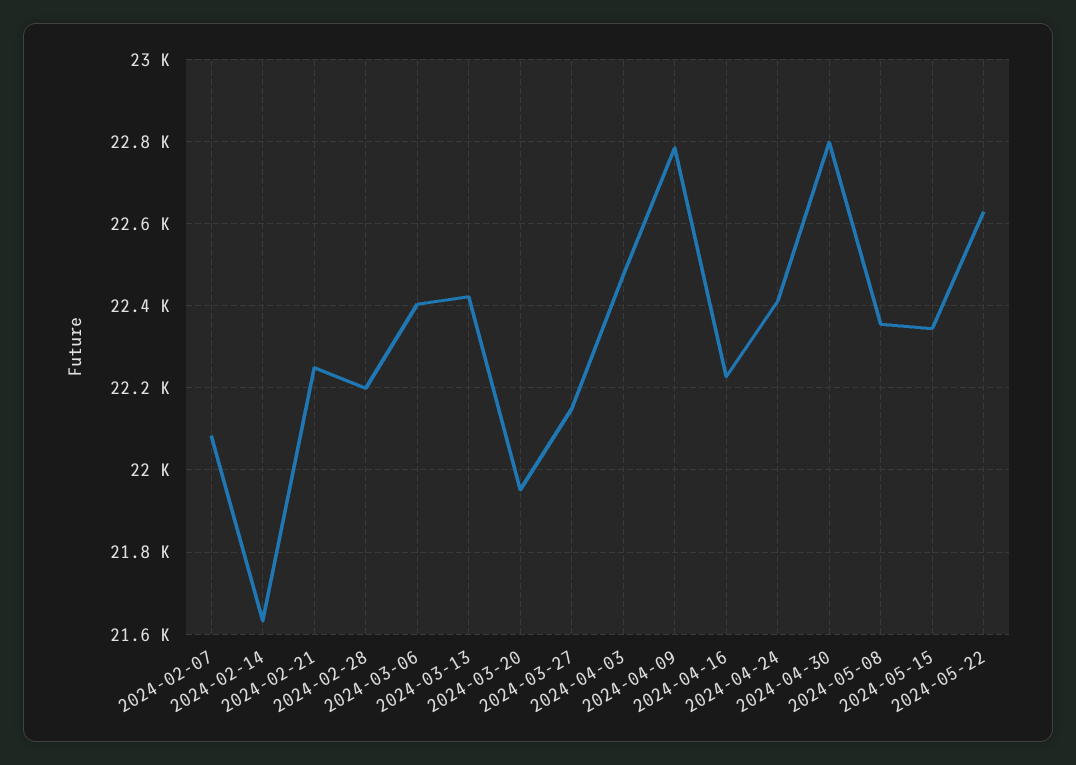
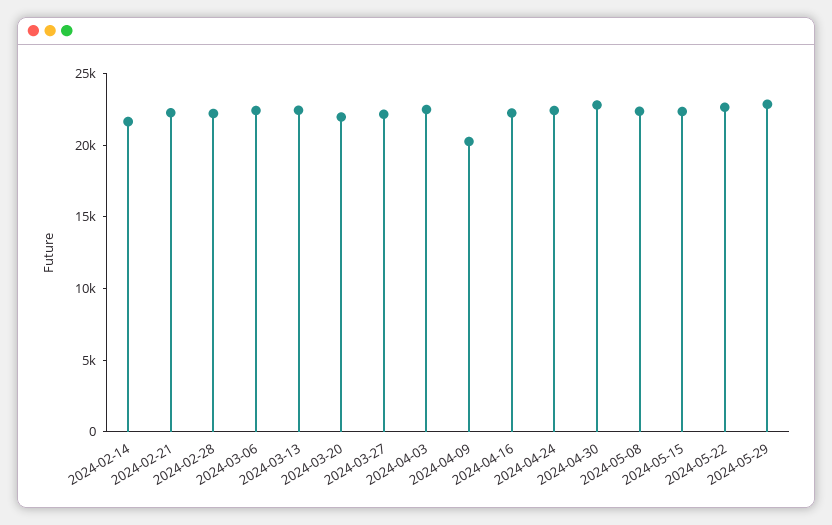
2024-02-07: 22080 -> none
2024-04-09: 22780 -> 20000
2024-05-29: none -> 23000

